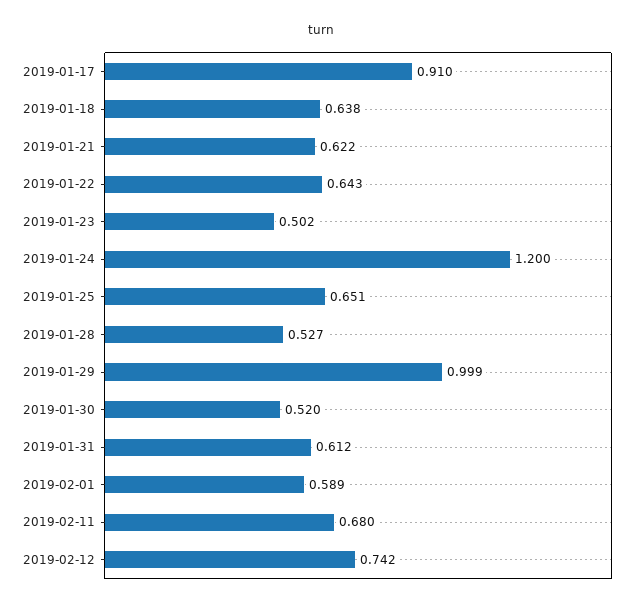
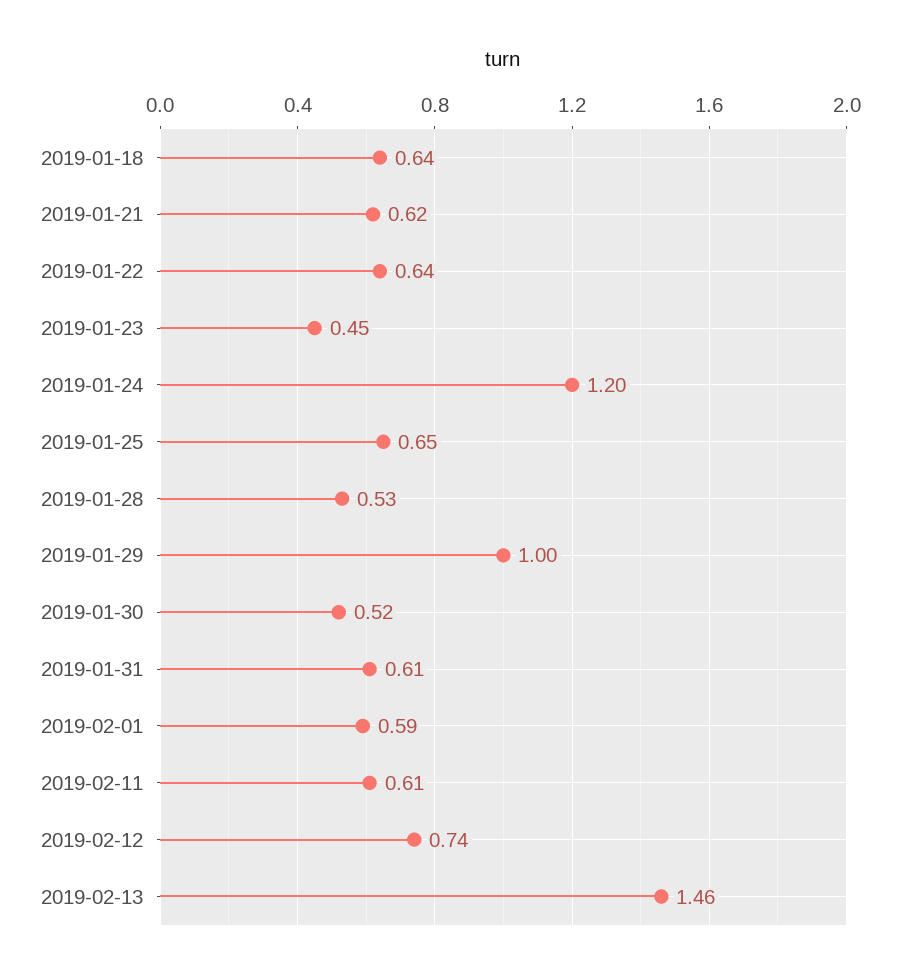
2019-01-17: 0.91 -> none
2019-01-23: 0.502 -> 0.45
2019-02-11: 0.68 -> 0.61
2019-02-13: none -> 1.46

